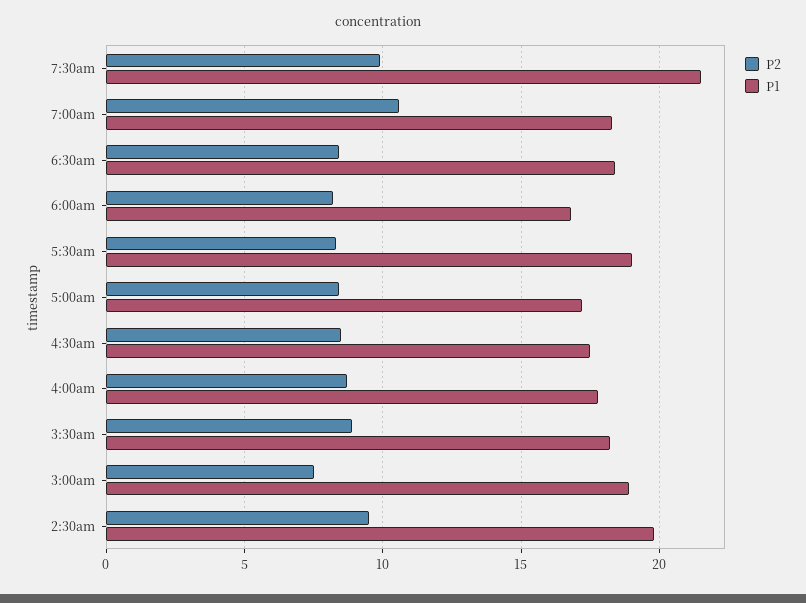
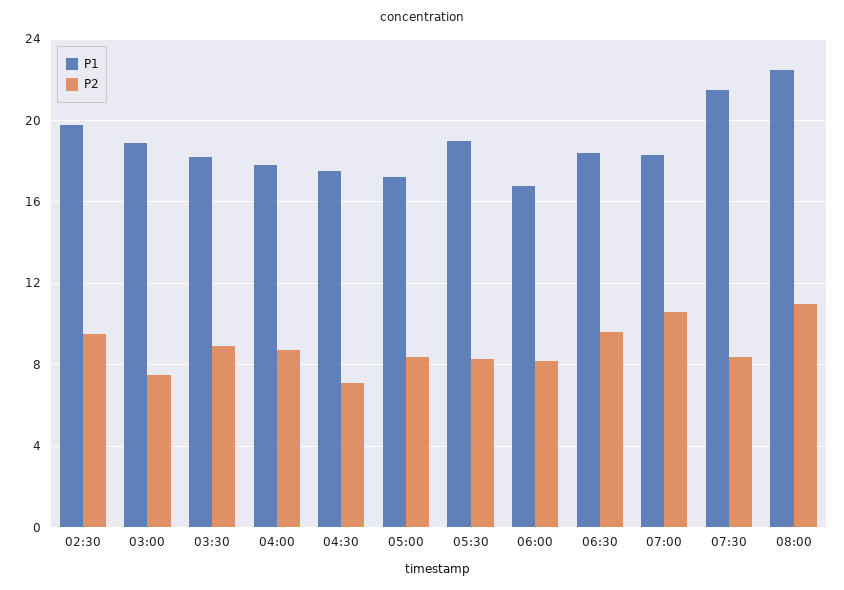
P2, 7:30am: 10 -> 8.5
P2, 6:30am: 8.5 -> 9.5
P2, 4:30am: 8.5 -> 7
P1, 08:00: none -> 22.5
P2, 08:00: none -> 11

